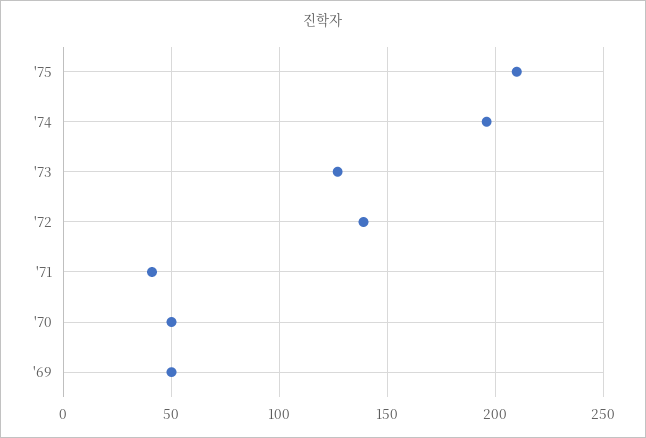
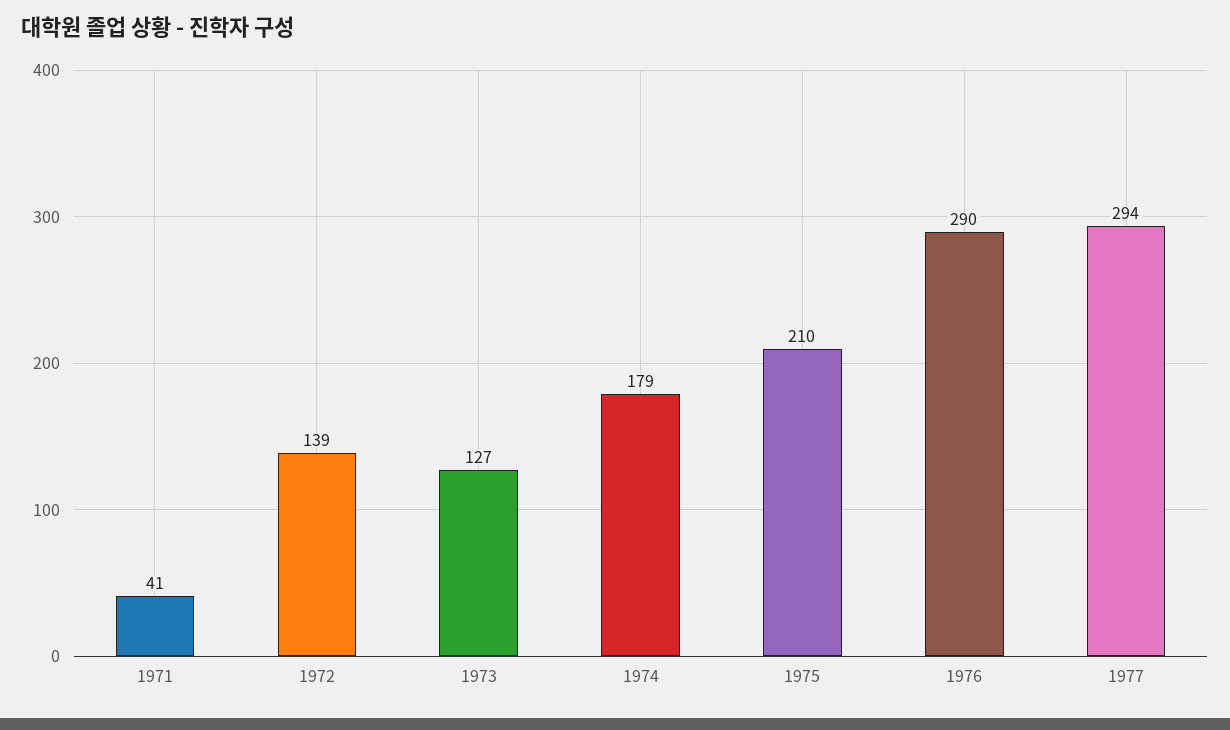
'74: 195 -> 179
'70: 50 -> none
'69: 50 -> none
1976: none -> 290
1977: none -> 294

